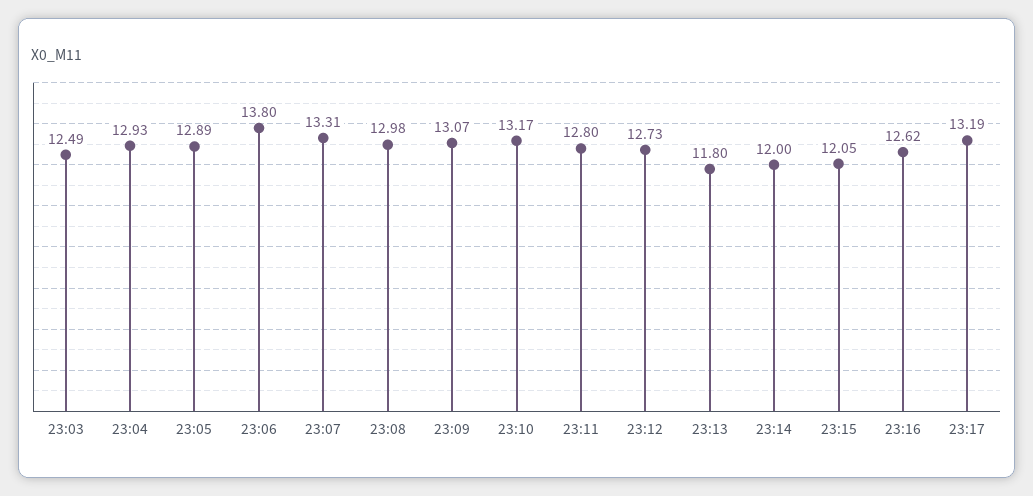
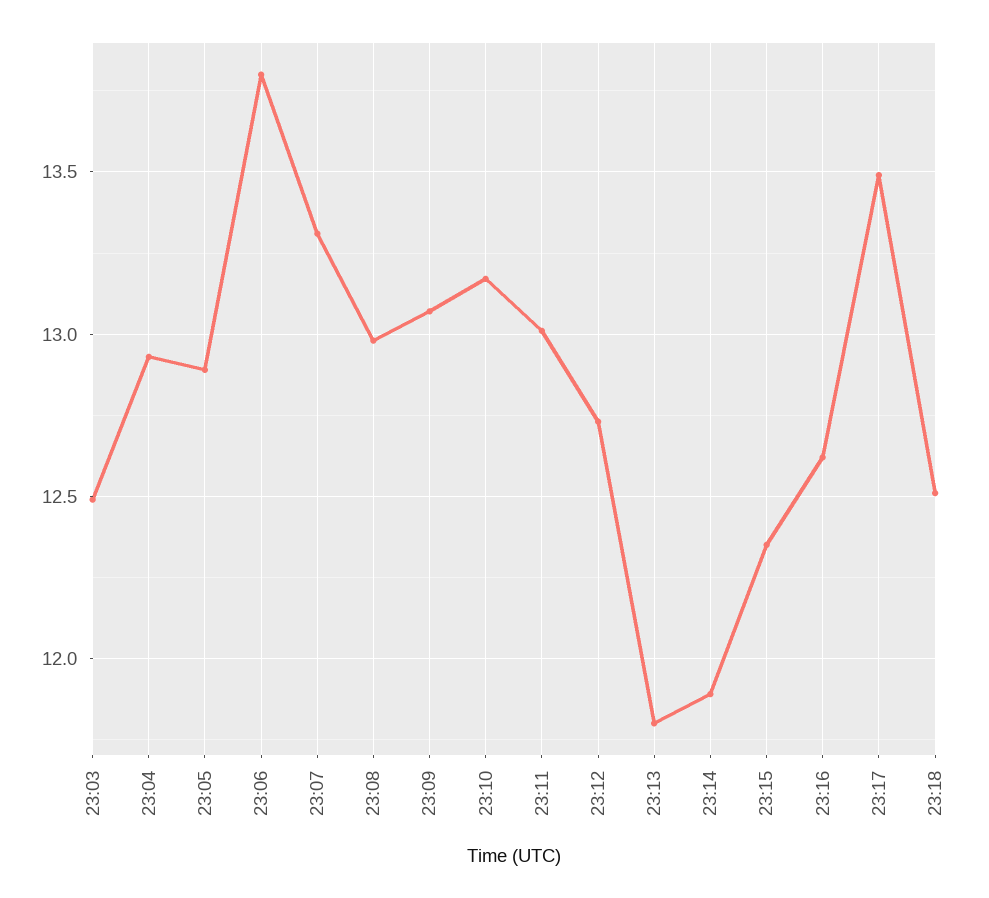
23:11: 12.8 -> 13
23:14: 12 -> 11.9
23:15: 12.05 -> 12.35
23:17: 13.19 -> 13.5
23:18: none -> 12.5

